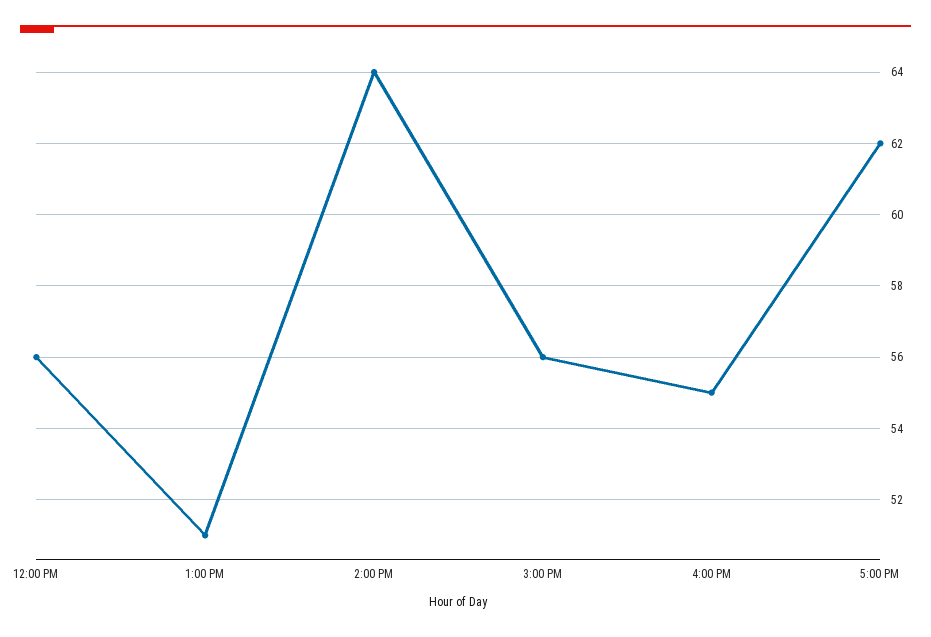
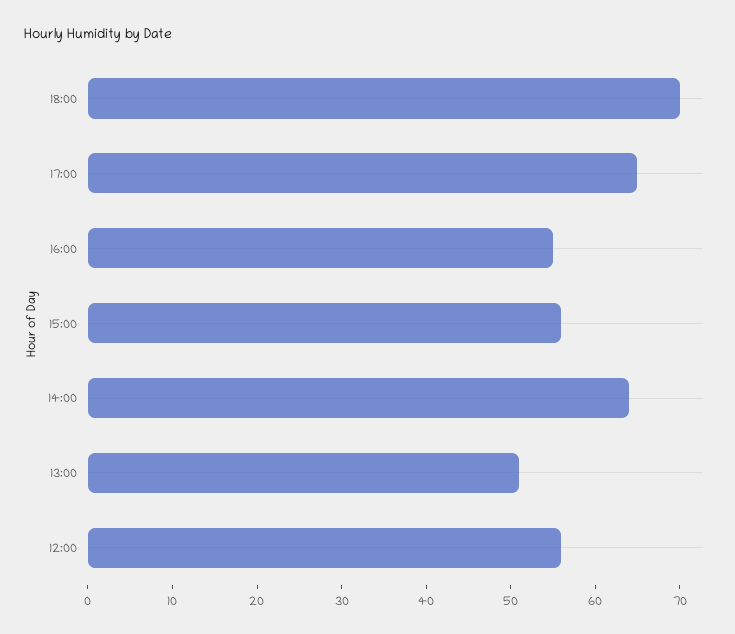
5:00 PM: 62 -> 65
18:00: none -> 70

